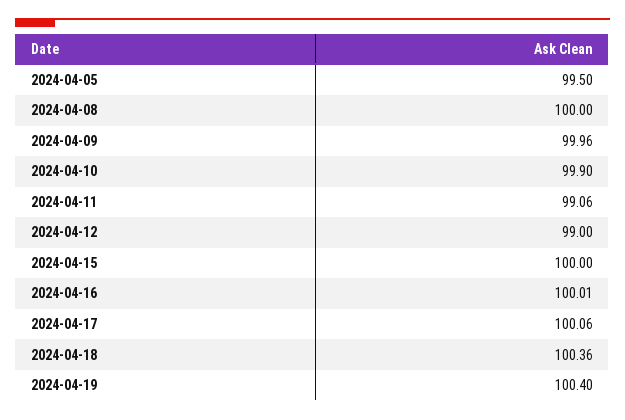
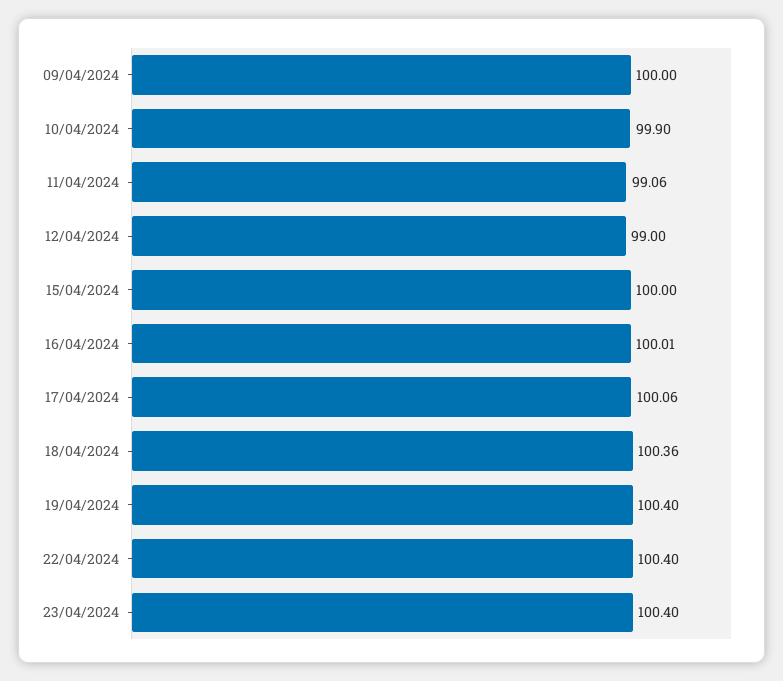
2024-04-05: 99.5 -> none
2024-04-08: 100 -> none
2024-04-09: 99.96 -> 100
22/04/2024: none -> 100.4
23/04/2024: none -> 100.4

